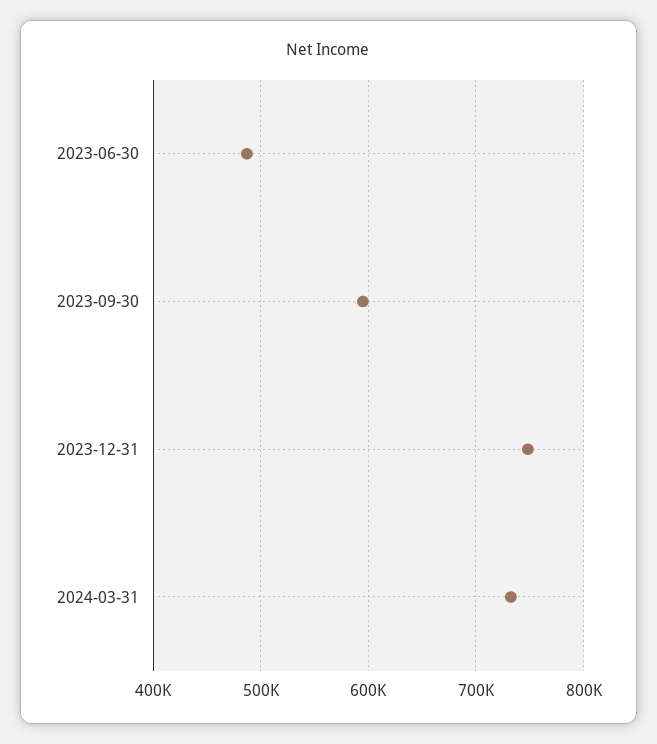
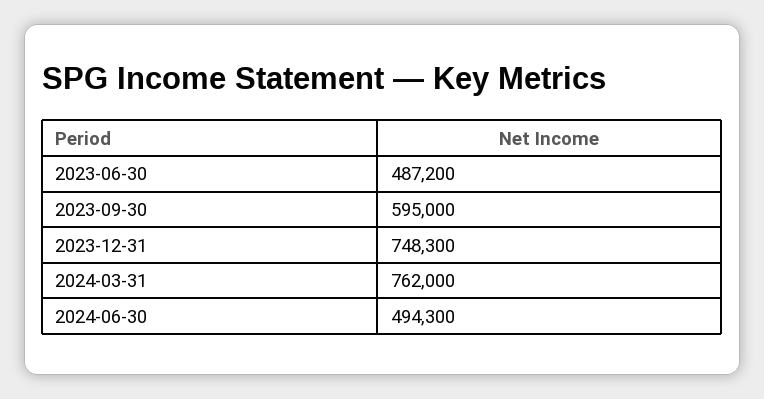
2024-03-31: 730000 -> 762000
2024-06-30: none -> 494300

